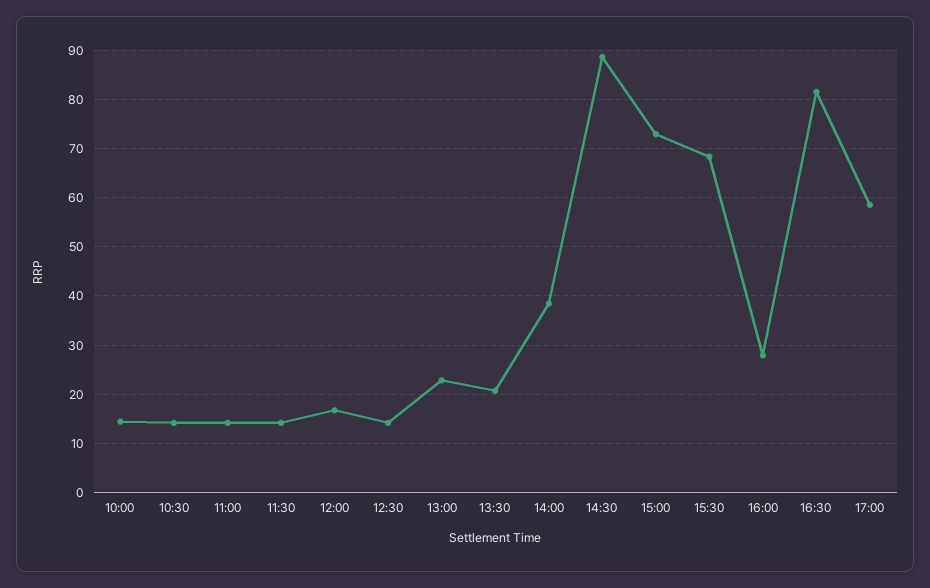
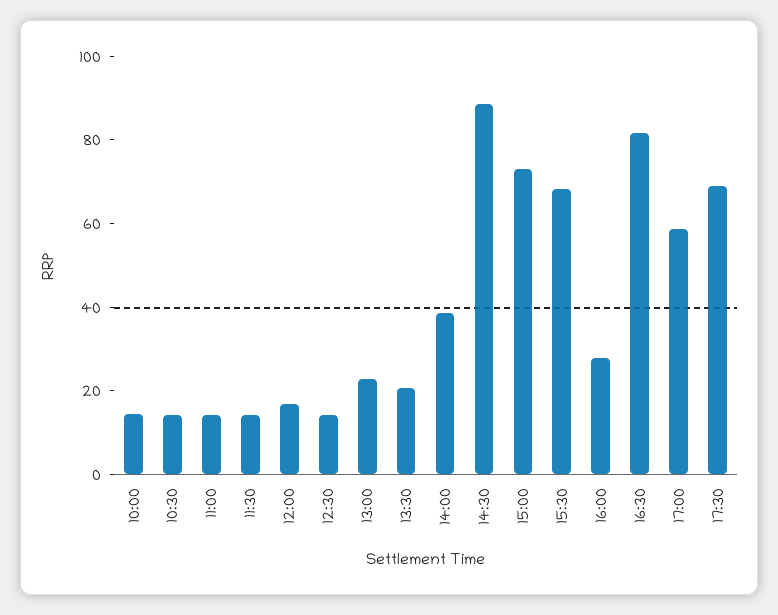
17:30: none -> 70

